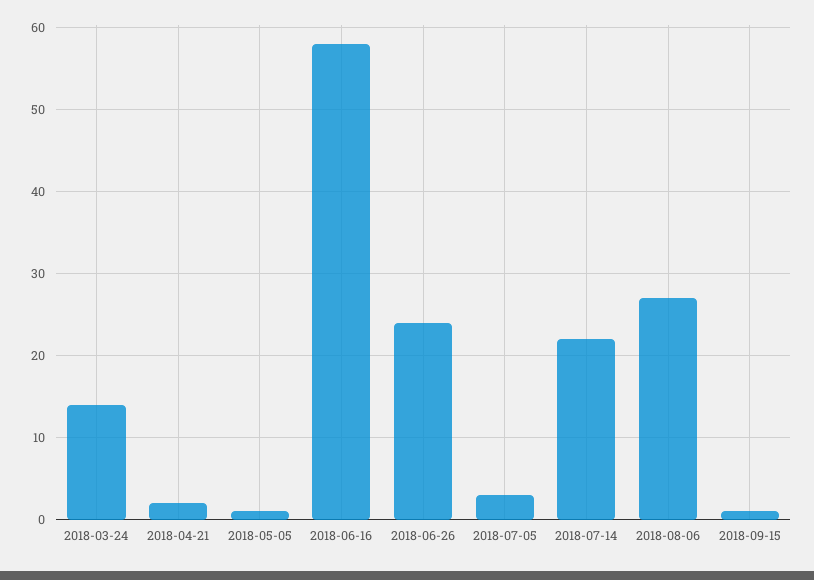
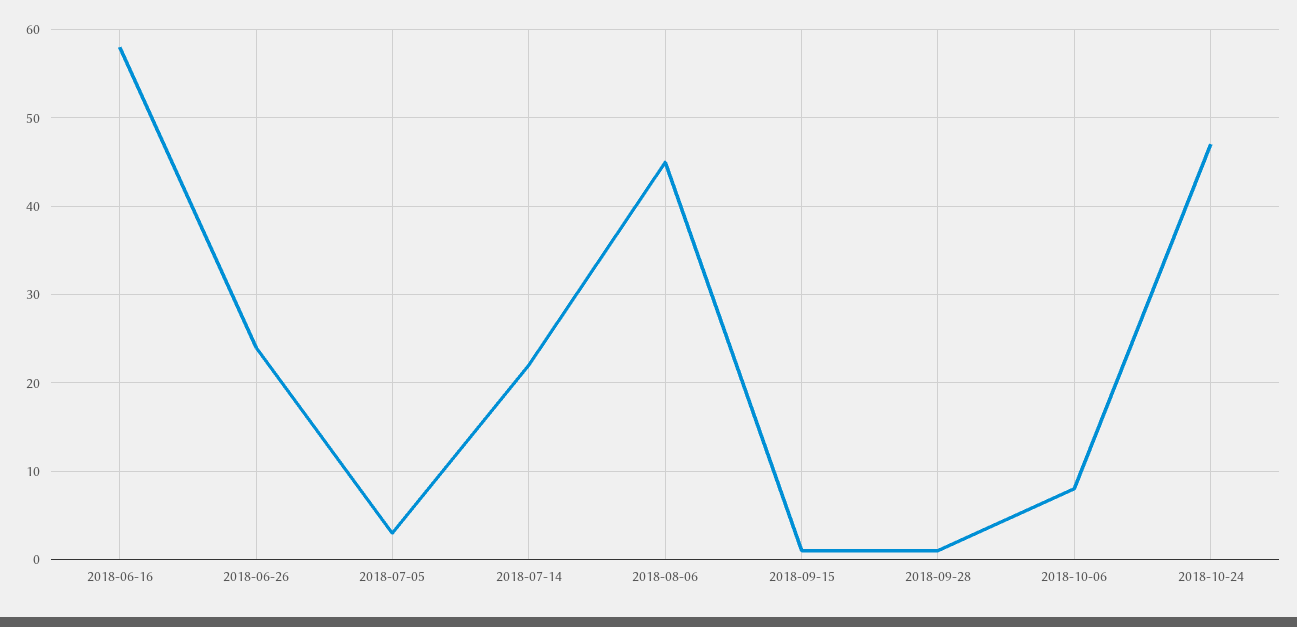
2018-03-24: 14 -> none
2018-04-21: 2 -> none
2018-05-05: 1 -> none
2018-08-06: 27 -> 45
2018-09-28: none -> 1
2018-10-06: none -> 8
2018-10-24: none -> 47

